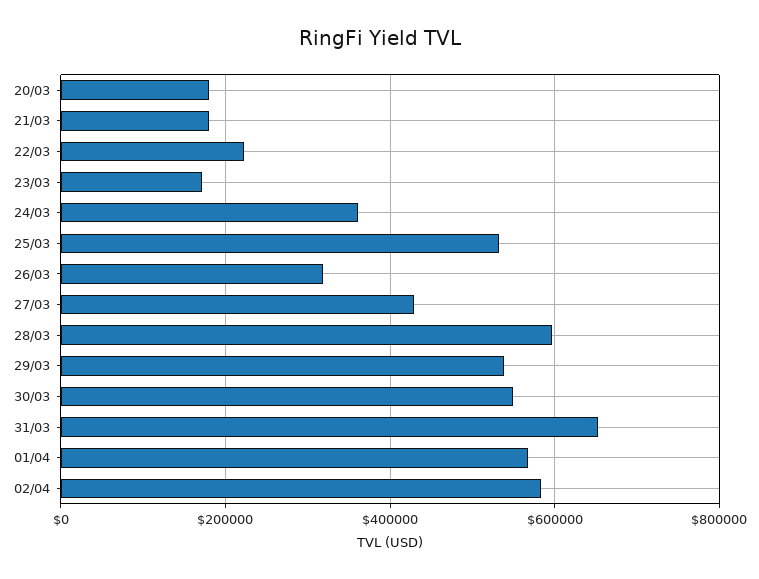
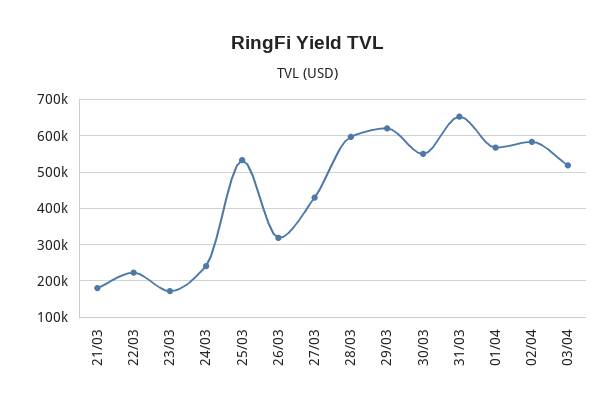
20/03: 180000 -> none
24/03: 360000 -> 240000
29/03: 540000 -> 620000
03/04: none -> 520000

